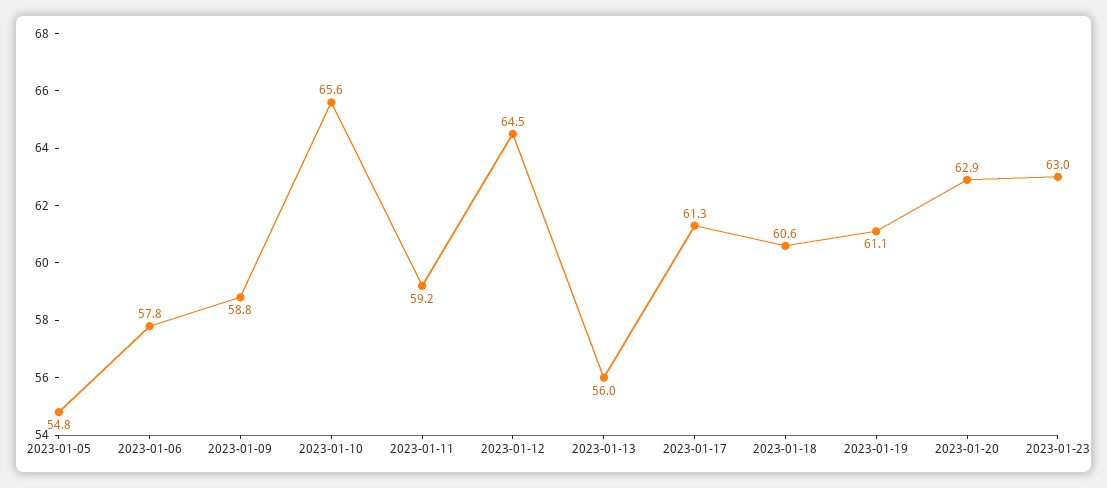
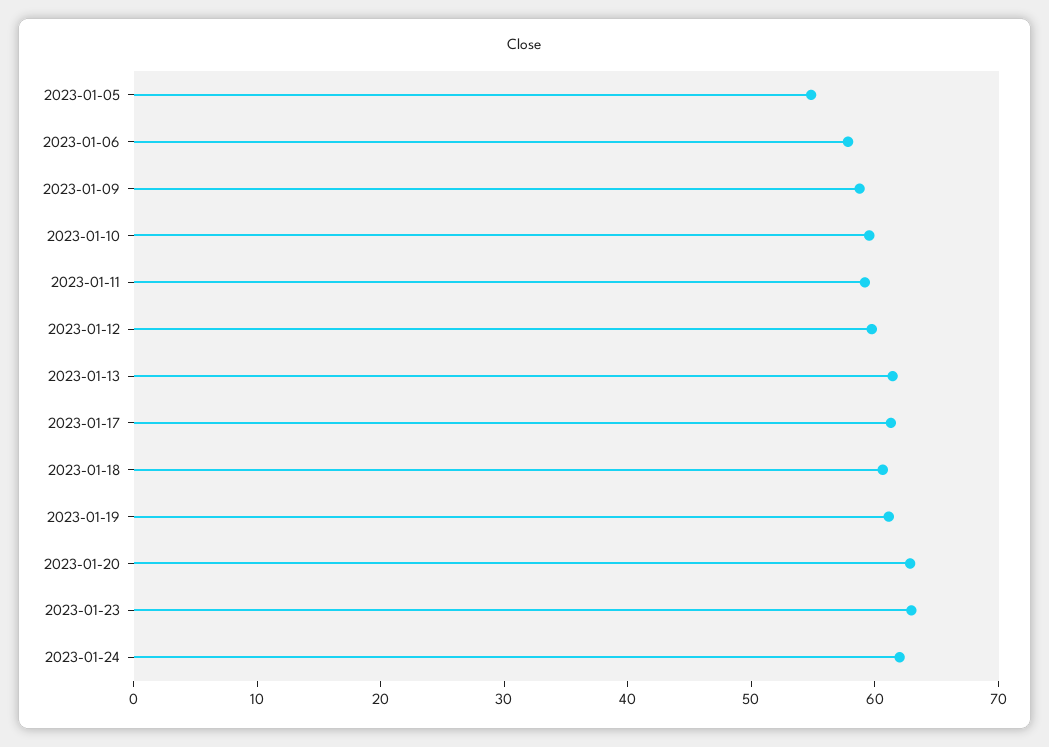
2023-01-10: 65.6 -> 60
2023-01-12: 64.5 -> 60
2023-01-13: 56 -> 62
2023-01-24: none -> 62

